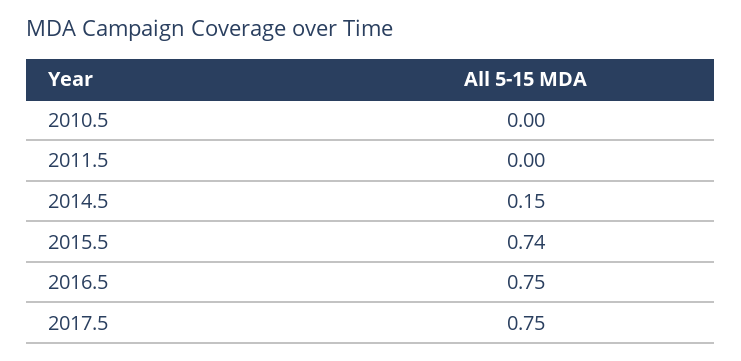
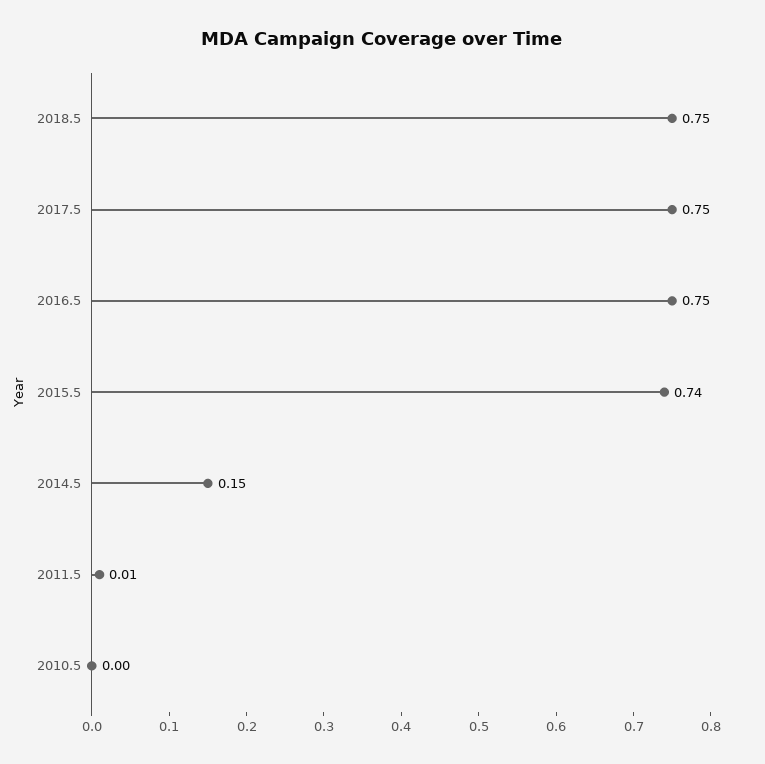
2011.5: 0 -> 0.01
2018.5: none -> 0.75

